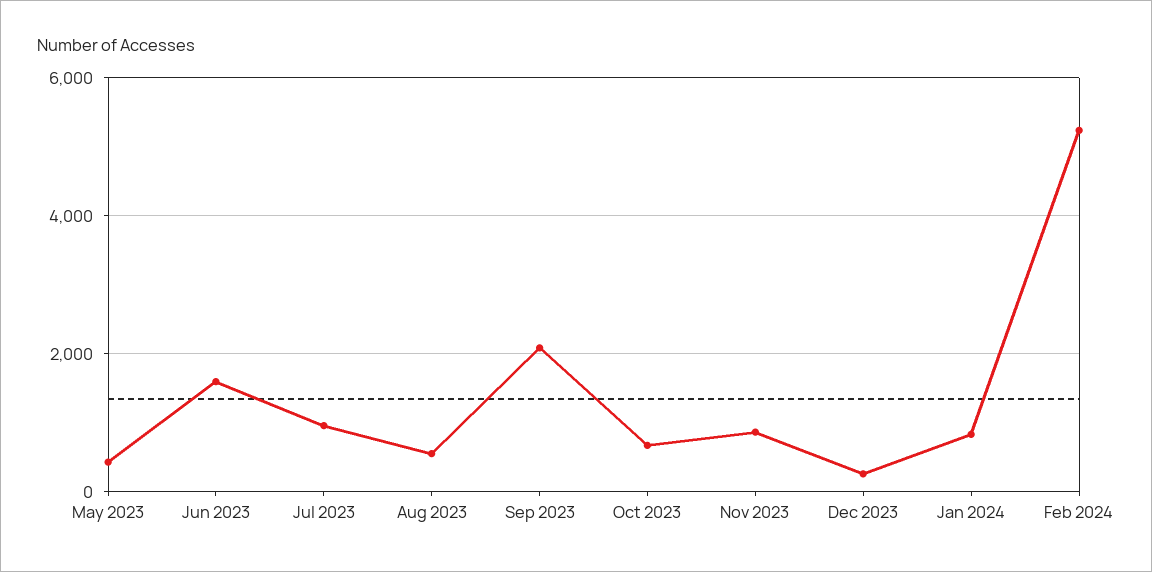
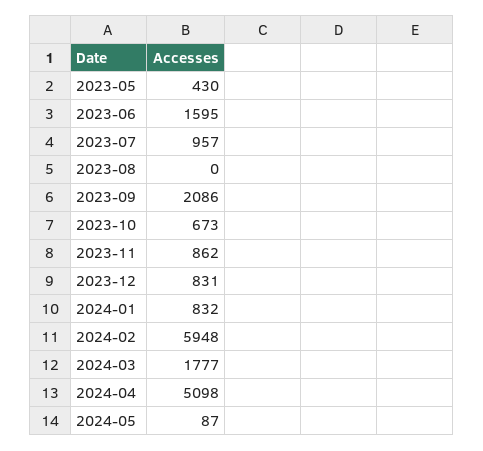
Aug 2023: 600 -> 0
Dec 2023: 200 -> 831
Feb 2024: 5200 -> 5948
2024-03: none -> 1777
2024-04: none -> 5098
2024-05: none -> 87

